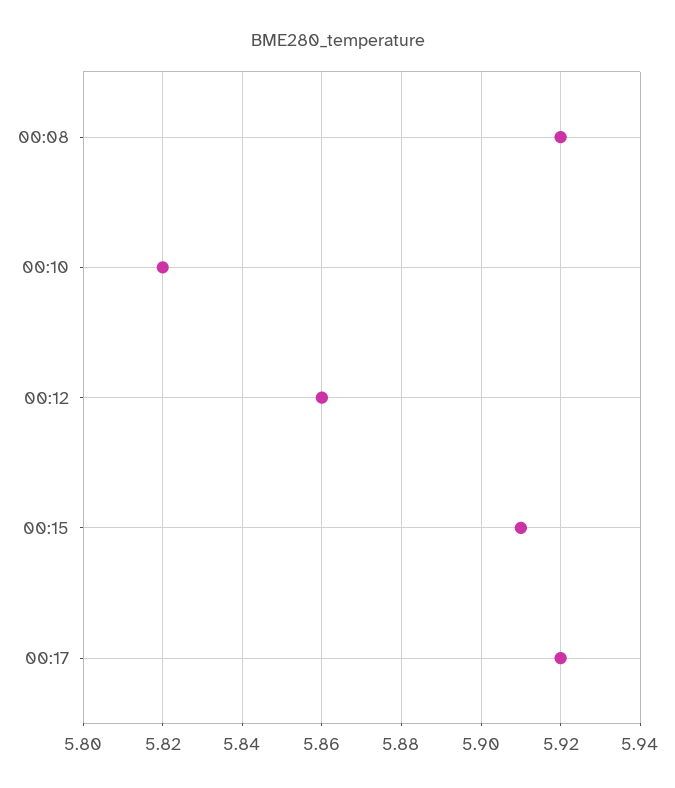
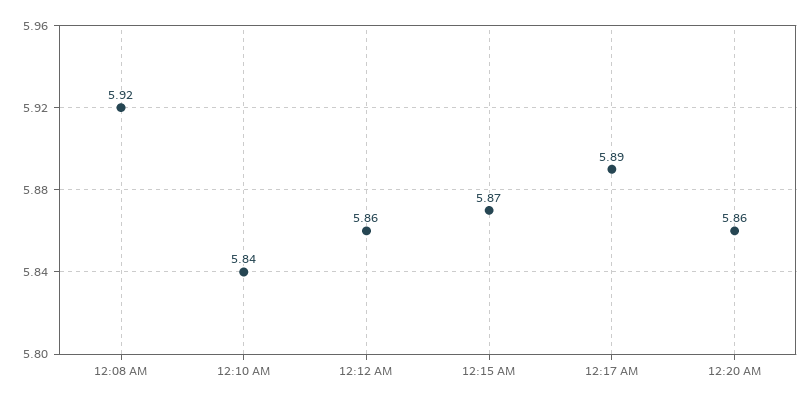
00:10: 5.82 -> 5.84
00:15: 5.91 -> 5.87
00:17: 5.92 -> 5.89
12:20 AM: none -> 5.86

